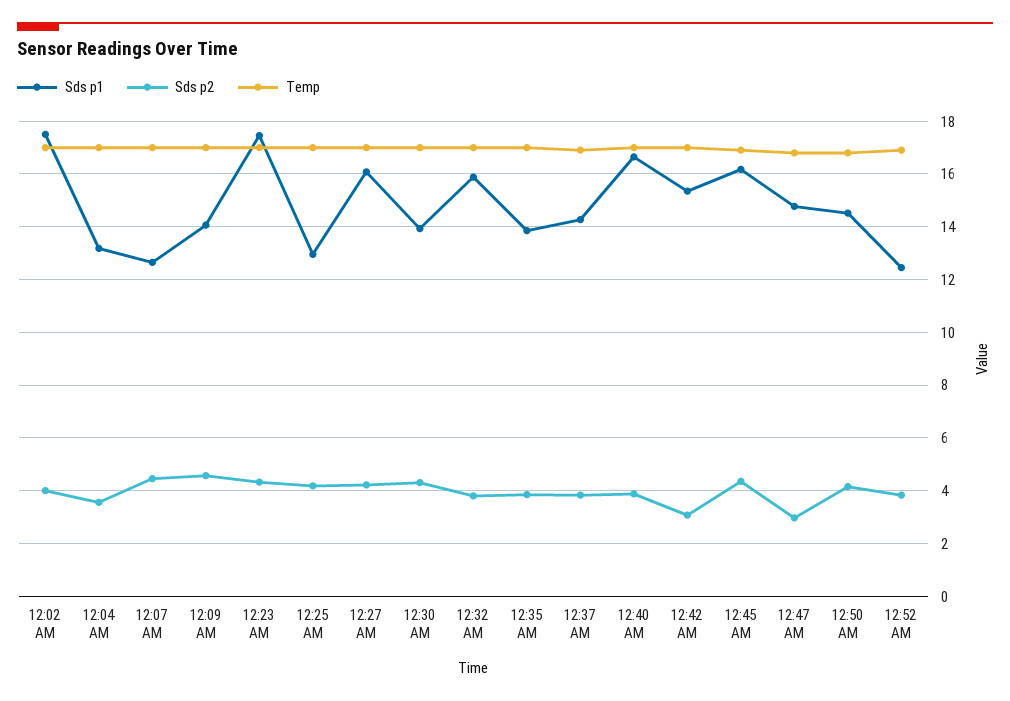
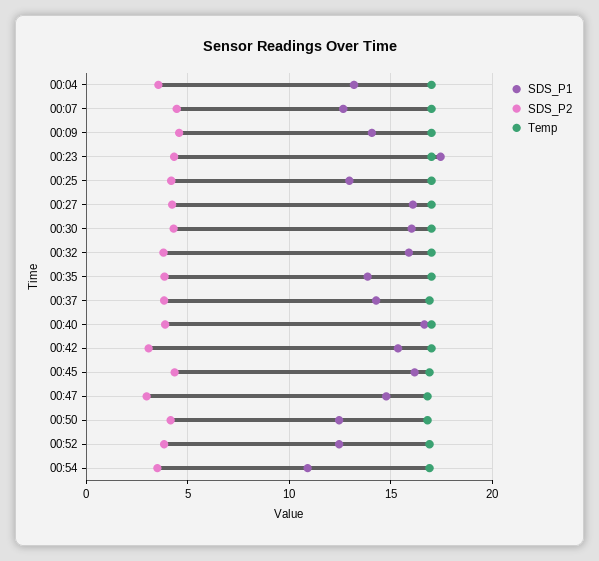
Sds p1, 12:02 AM: 17.5 -> none
Sds p2, 12:02 AM: 4 -> none
Temp, 12:02 AM: 17 -> none
Sds p1, 12:30 AM: 14 -> 16
Sds p1, 12:50 AM: 14.5 -> 12.5
Sds p1, 00:54: none -> 11
Sds p2, 00:54: none -> 3.5
Temp, 00:54: none -> 17

